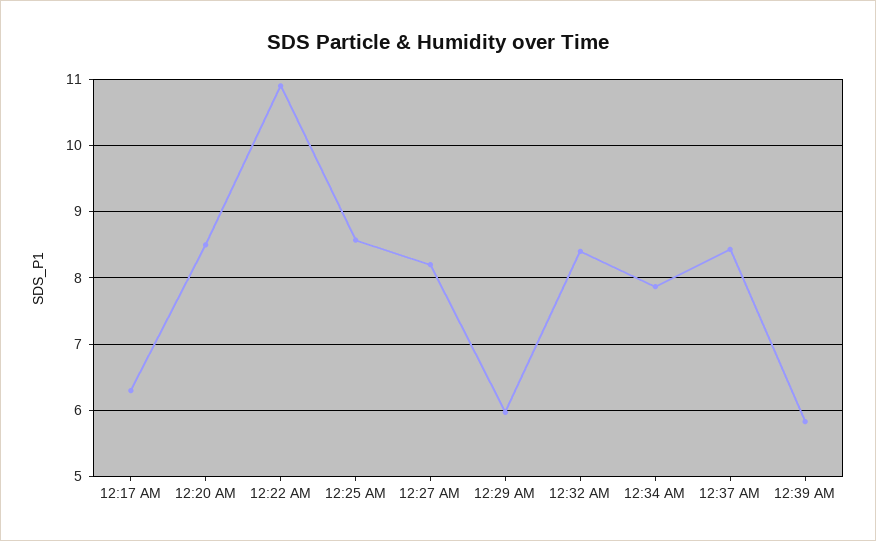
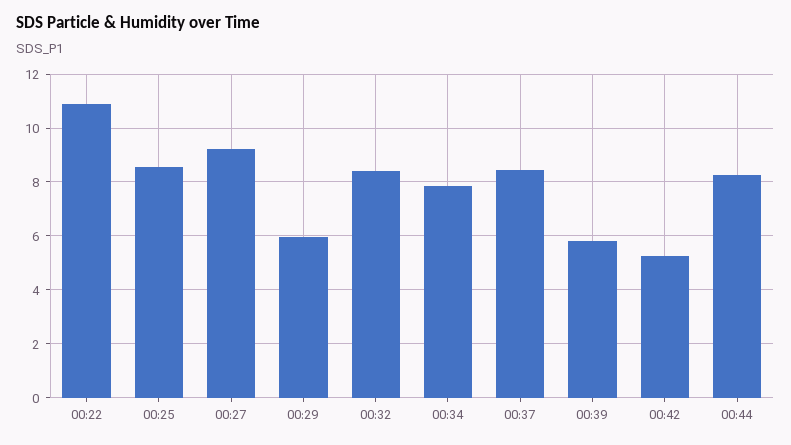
12:17 AM: 6.3 -> none
12:20 AM: 8.5 -> none
12:27 AM: 8.2 -> 9.25
00:42: none -> 5.25
00:44: none -> 8.25

